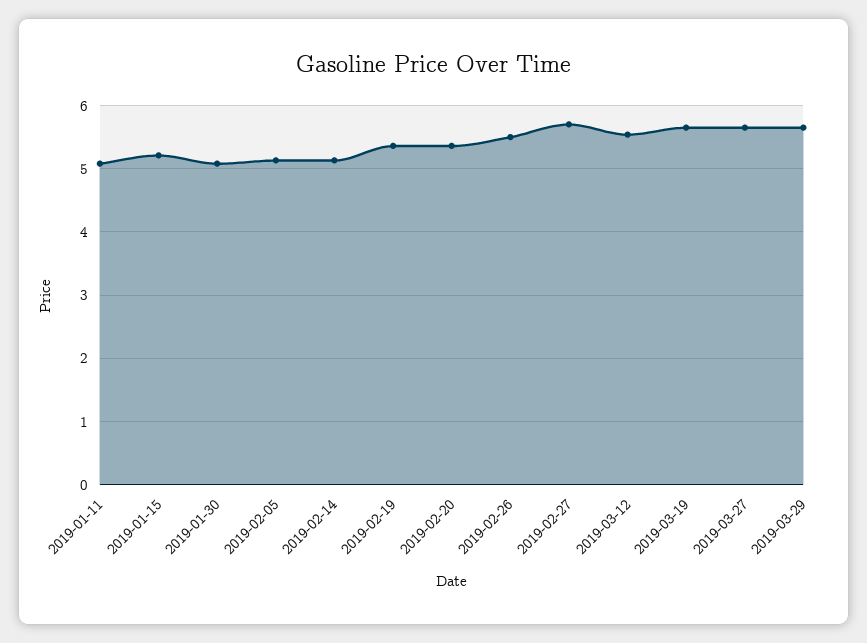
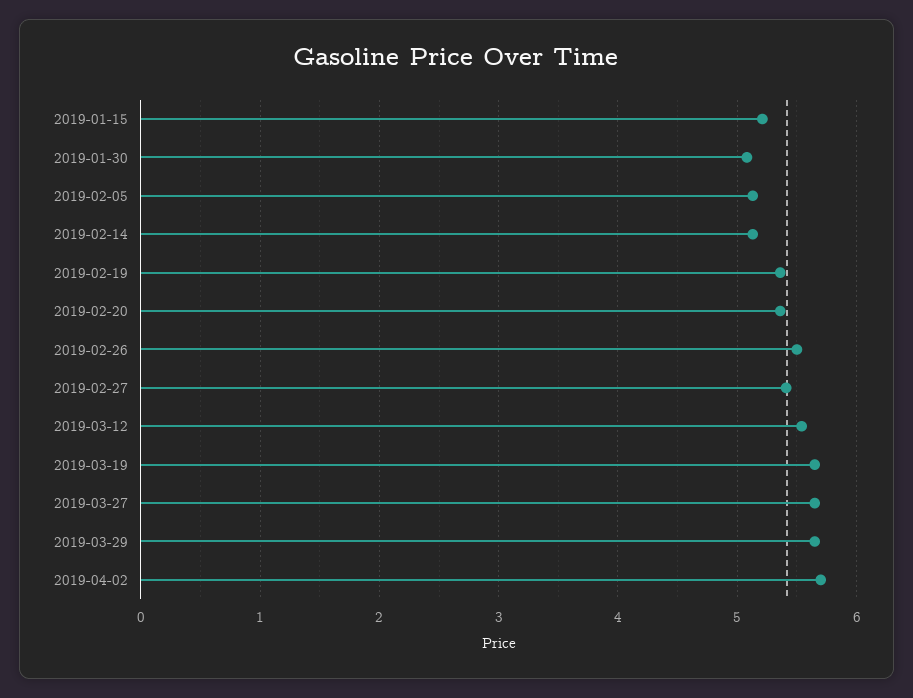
2019-01-11: 5.1 -> none
2019-02-27: 5.7 -> 5.4
2019-04-02: none -> 5.7

